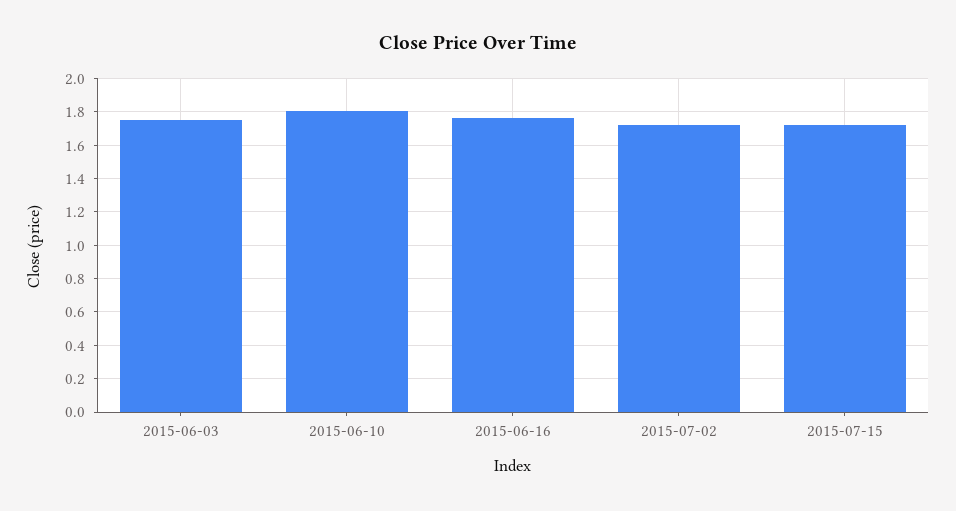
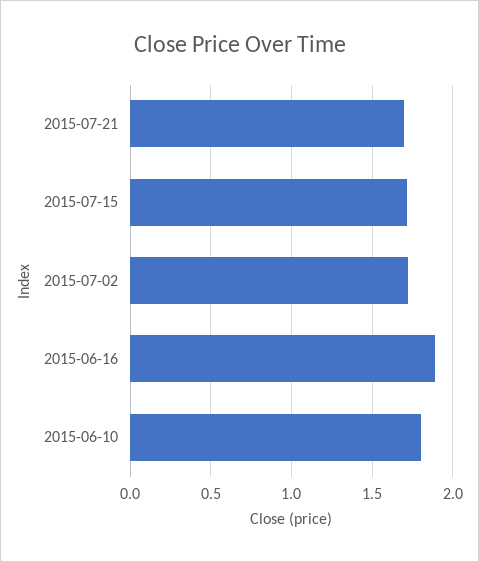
2015-06-03: 1.75 -> none
2015-06-16: 1.75 -> 1.9
2015-07-21: none -> 1.7

